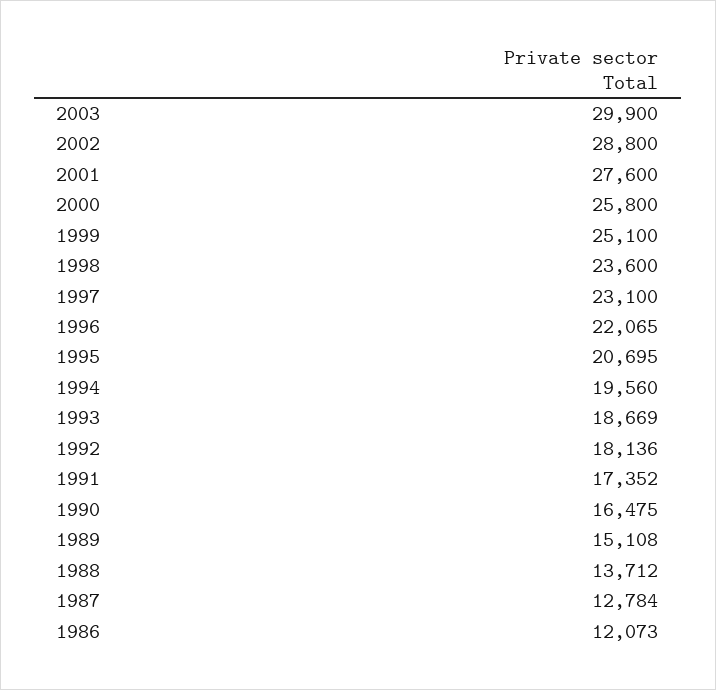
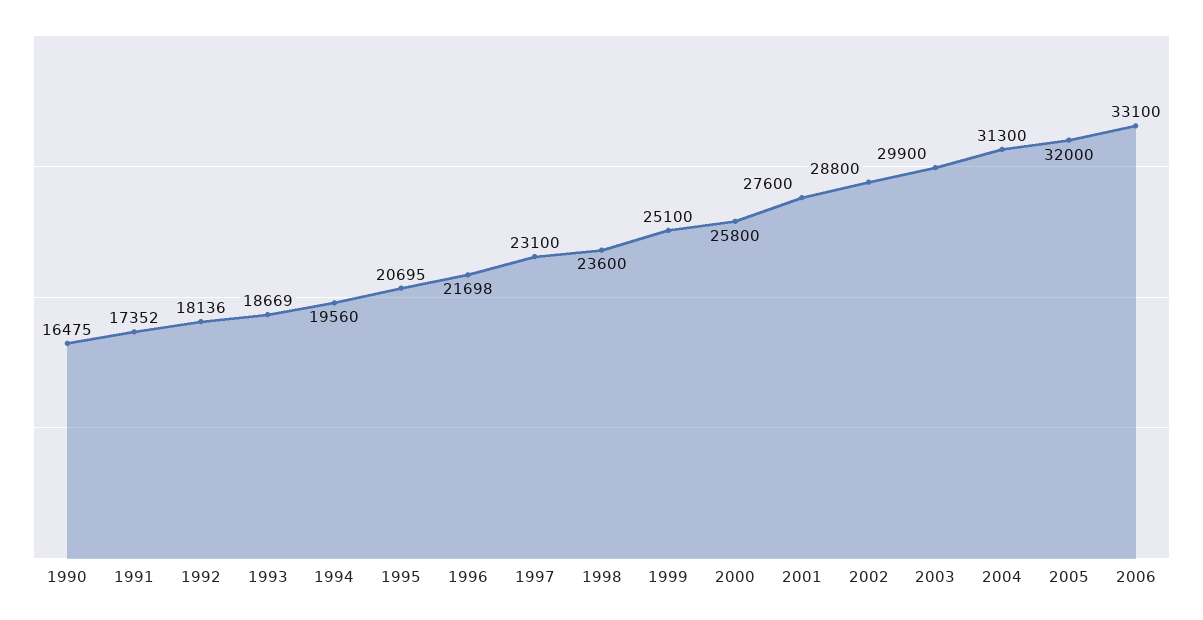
1996: 22065 -> 21698
1989: 15108 -> none
1988: 13712 -> none
1987: 12784 -> none
1986: 12073 -> none
2004: none -> 31300
2005: none -> 32000
2006: none -> 33100

